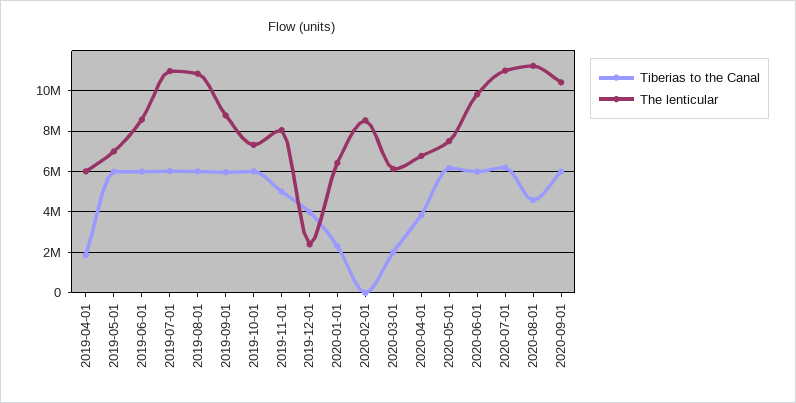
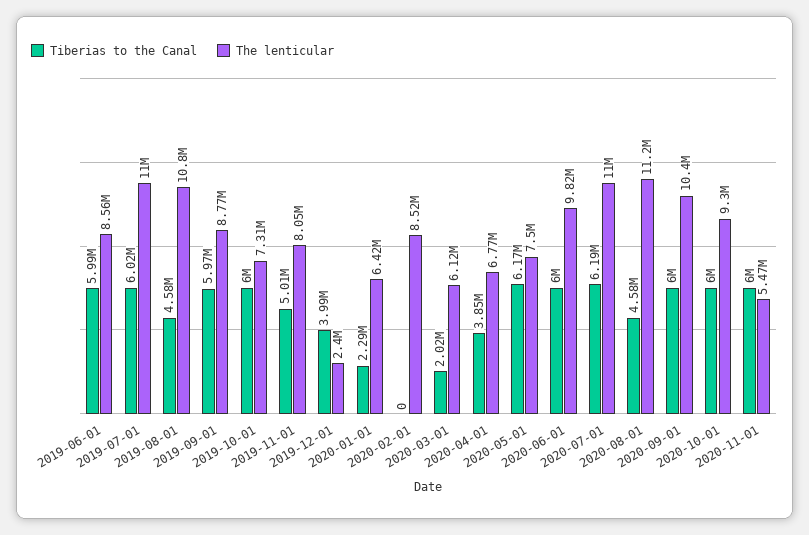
Tiberias to the Canal, 2019-04-01: 2000000 -> none
The lenticular, 2019-04-01: 6000000 -> none
Tiberias to the Canal, 2019-05-01: 6000000 -> none
The lenticular, 2019-05-01: 7000000 -> none
Tiberias to the Canal, 2019-08-01: 6000000 -> 4580000
Tiberias to the Canal, 2020-10-01: none -> 6000000
The lenticular, 2020-10-01: none -> 9300000
Tiberias to the Canal, 2020-11-01: none -> 6000000
The lenticular, 2020-11-01: none -> 5470000

